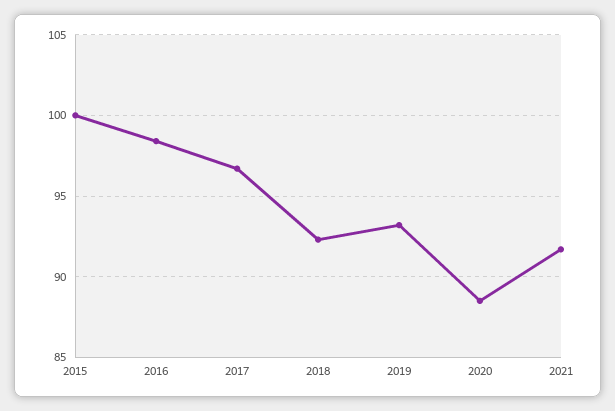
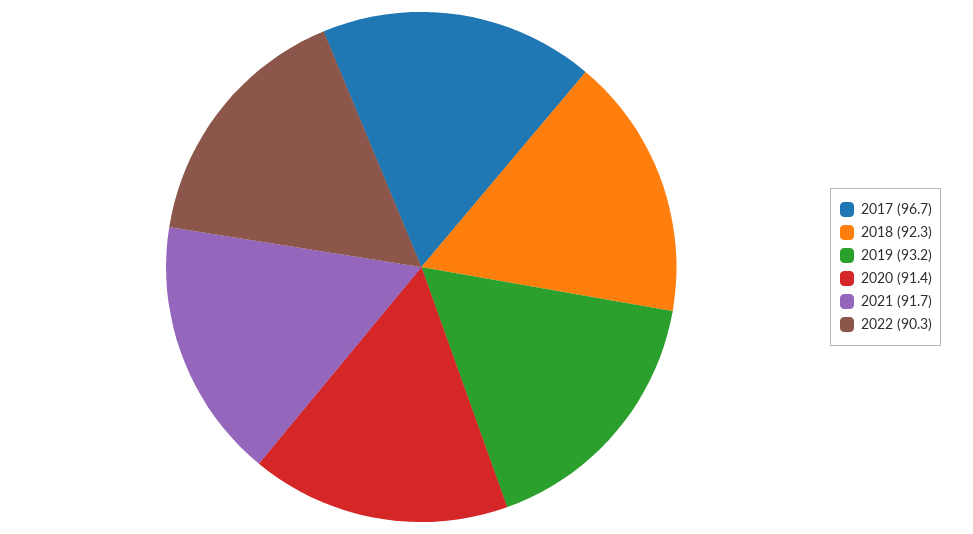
2015: 100 -> none
2016: 98.5 -> none
2020: 88.5 -> 91.4
2022: none -> 90.3

